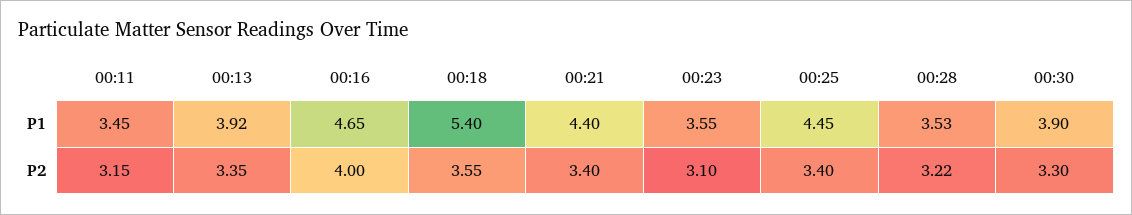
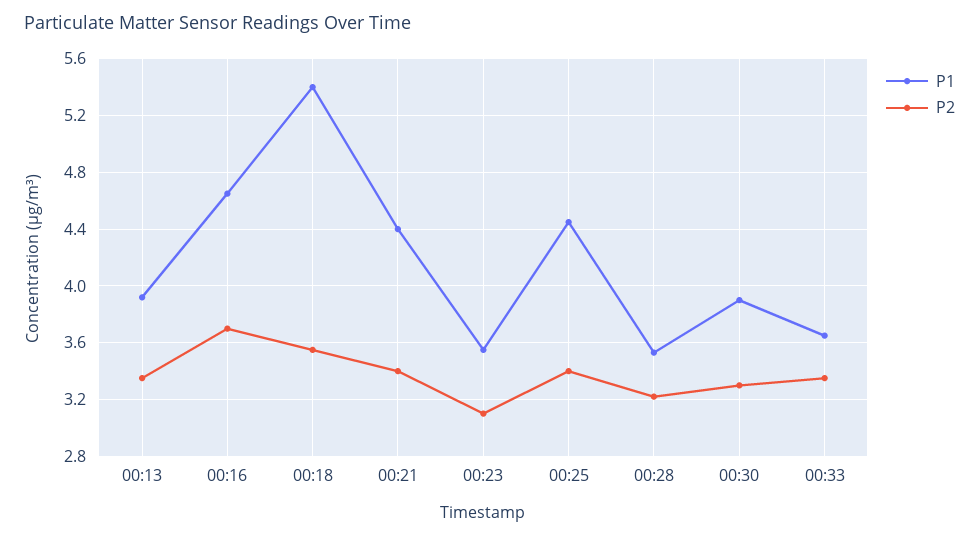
P1, 00:11: 3.45 -> none
P2, 00:11: 3.15 -> none
P2, 00:16: 4 -> 3.7
P1, 00:33: none -> 3.65
P2, 00:33: none -> 3.35

